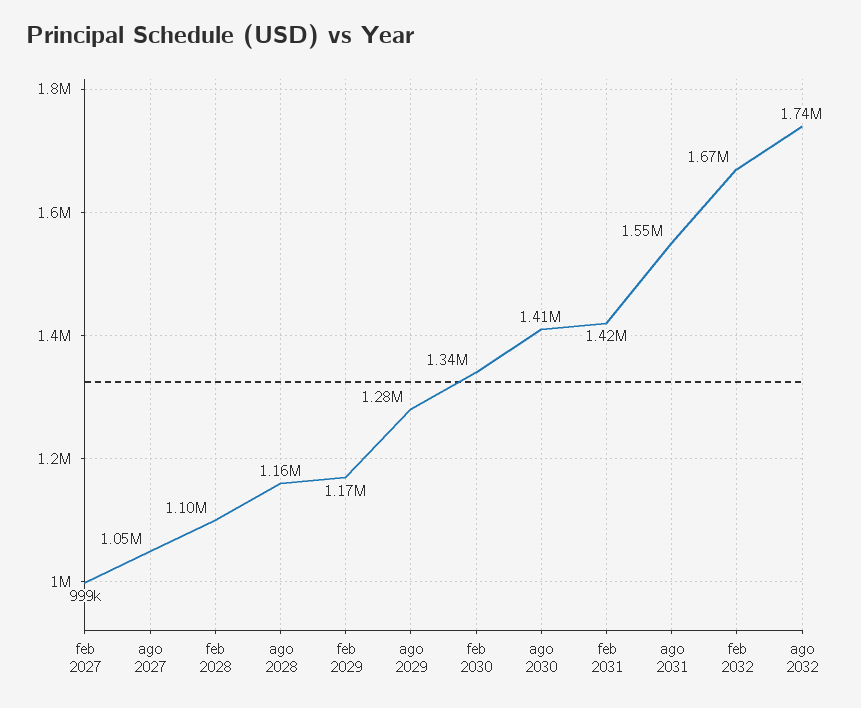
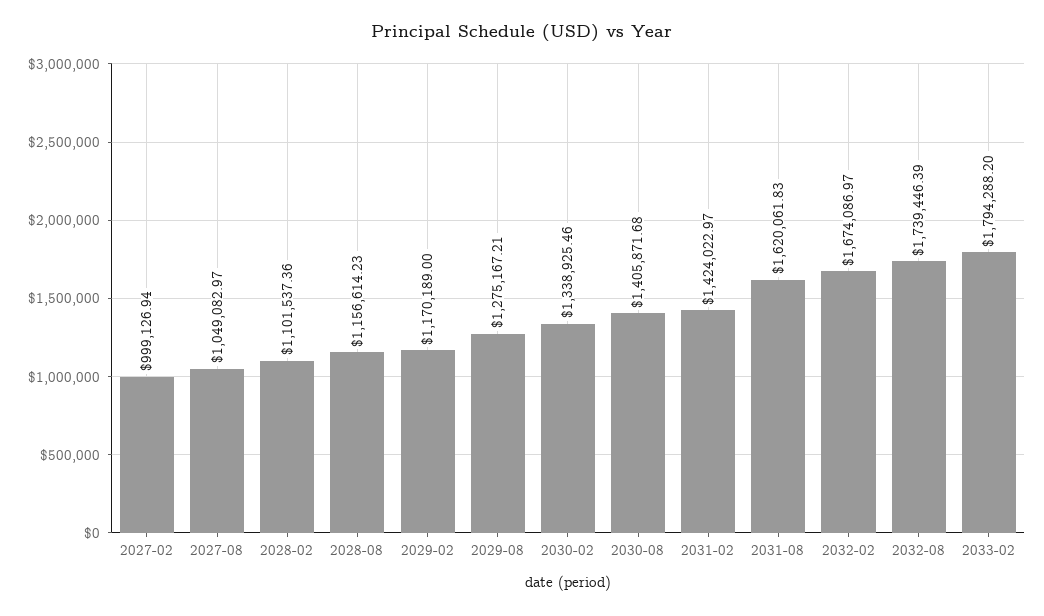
ago 2031: 1550000 -> 1620061.83
2033-02: none -> 1794288.2

